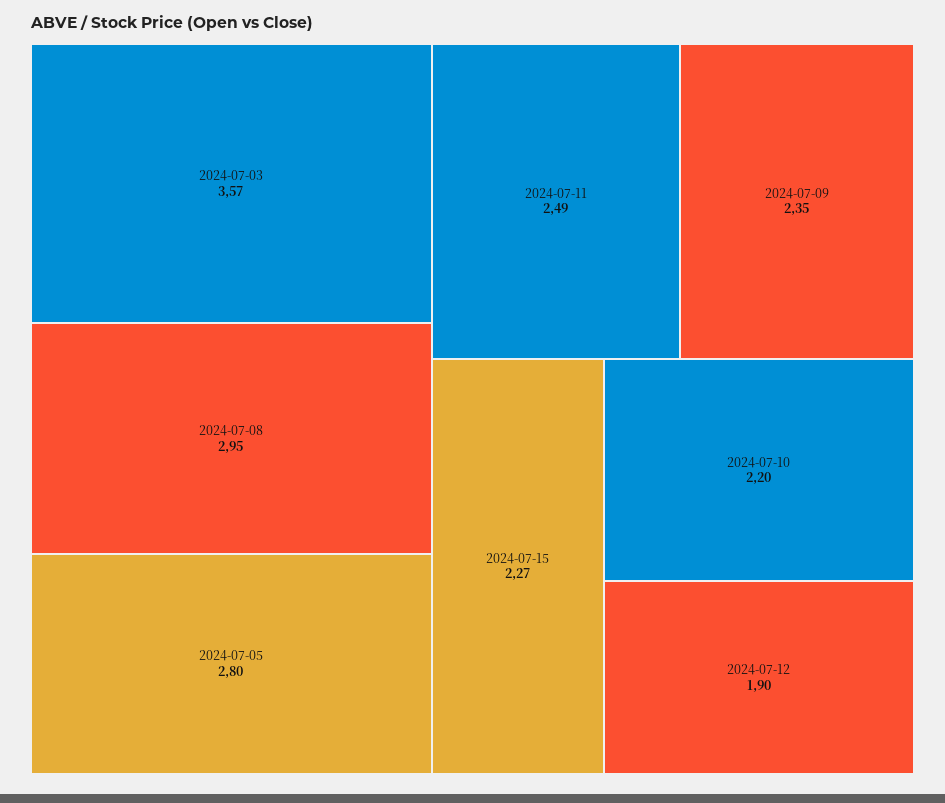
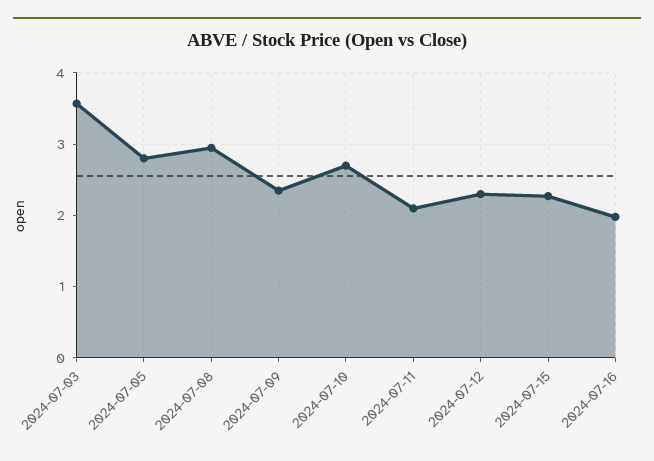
2024-07-11: 2.49 -> 2.1
2024-07-10: 2.2 -> 2.7
2024-07-12: 1.9 -> 2.3
2024-07-16: none -> 2

